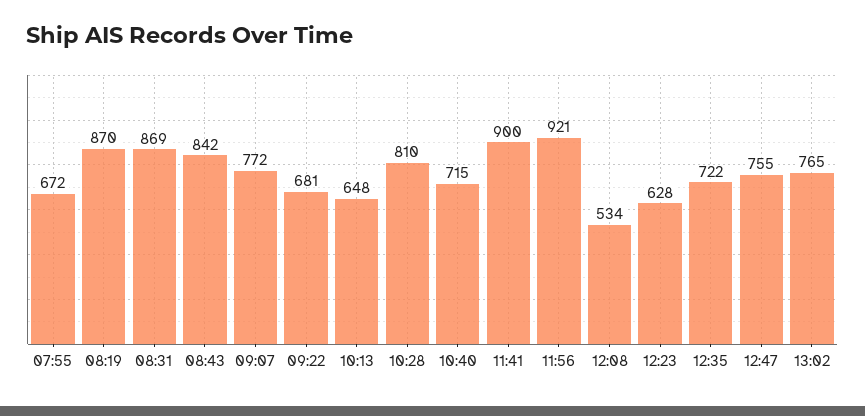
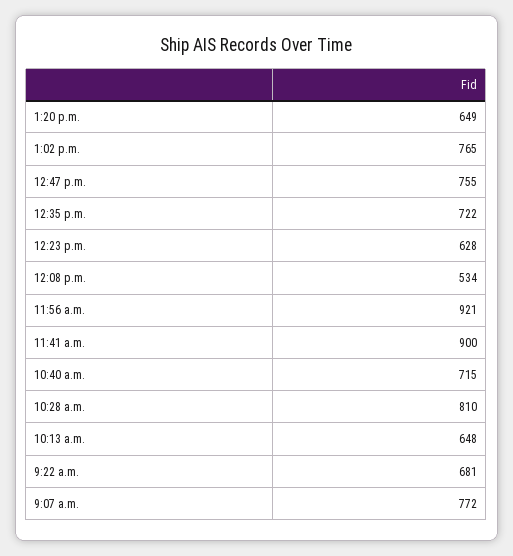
07:55: 672 -> none
08:19: 870 -> none
08:31: 869 -> none
08:43: 842 -> none
1:20 p.m.: none -> 649

